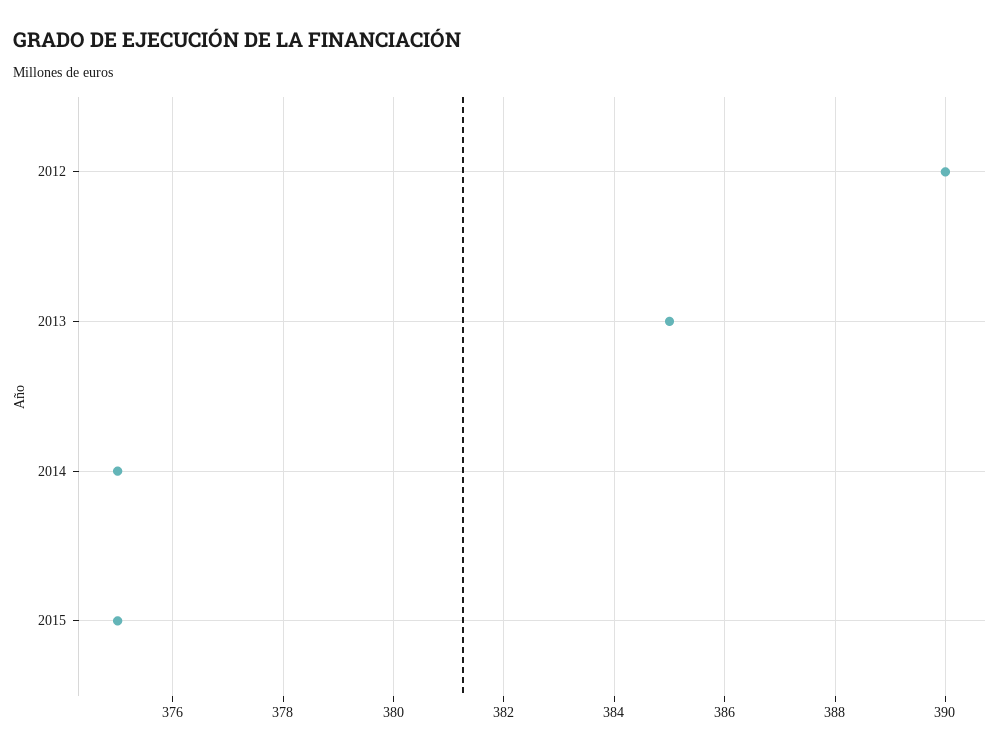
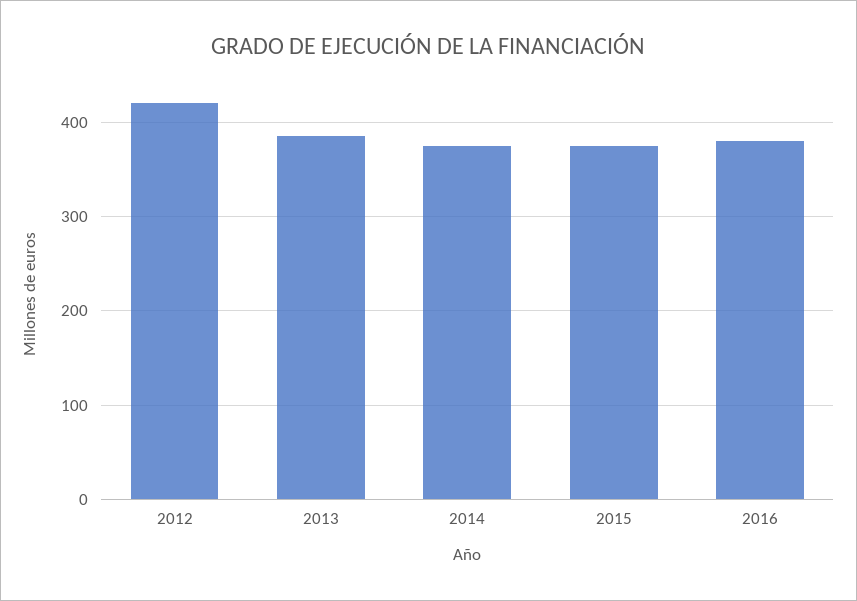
2012: 390 -> 420
2016: none -> 380

